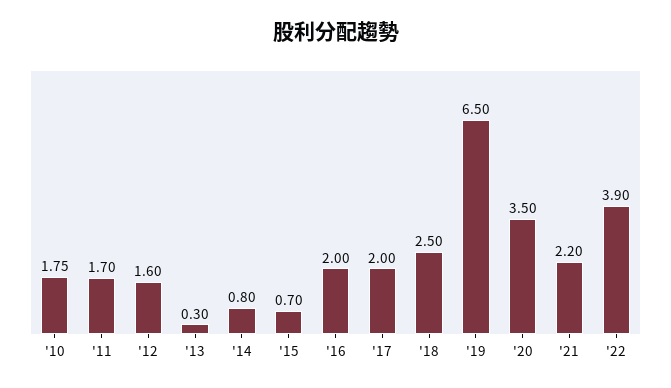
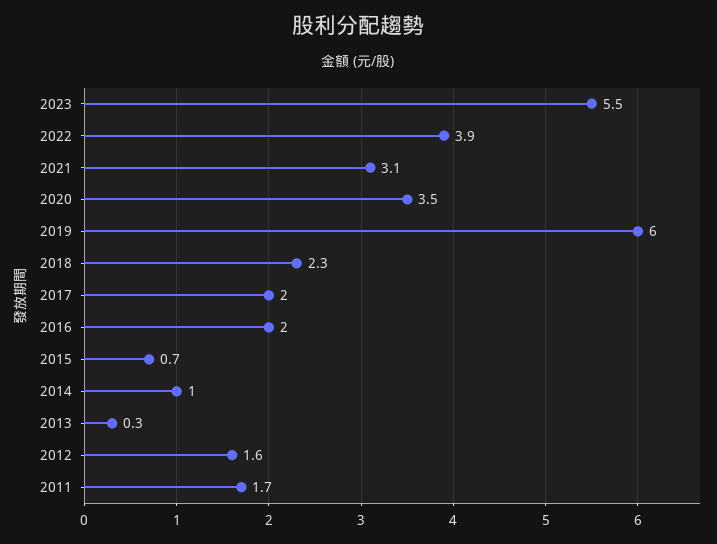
'10: 1.75 -> none
'14: 0.8 -> 1
'18: 2.5 -> 2.3
'19: 6.5 -> 6
'21: 2.2 -> 3.1
2023: none -> 5.5

